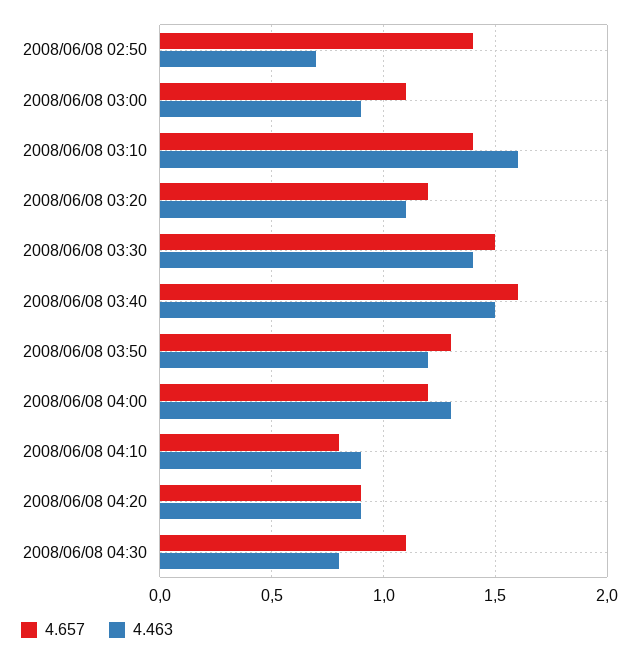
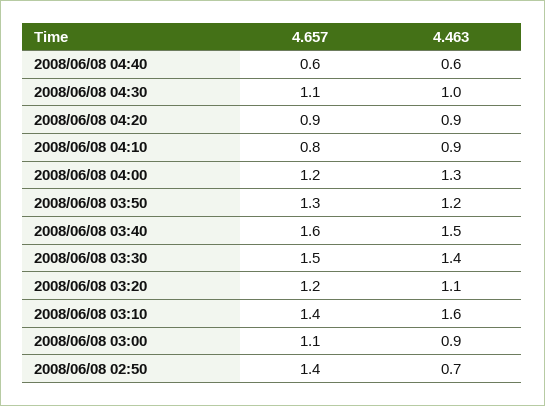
4.463, 2008/06/08 04:30: 0.8 -> 1
4.657, 2008/06/08 04:40: none -> 0.6
4.463, 2008/06/08 04:40: none -> 0.6

